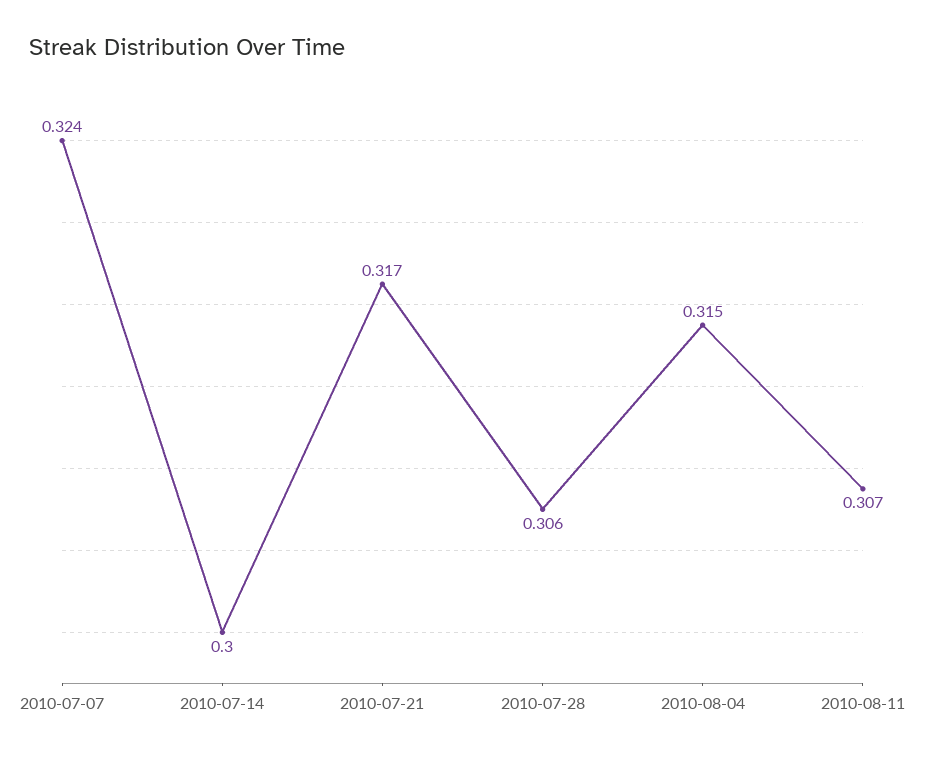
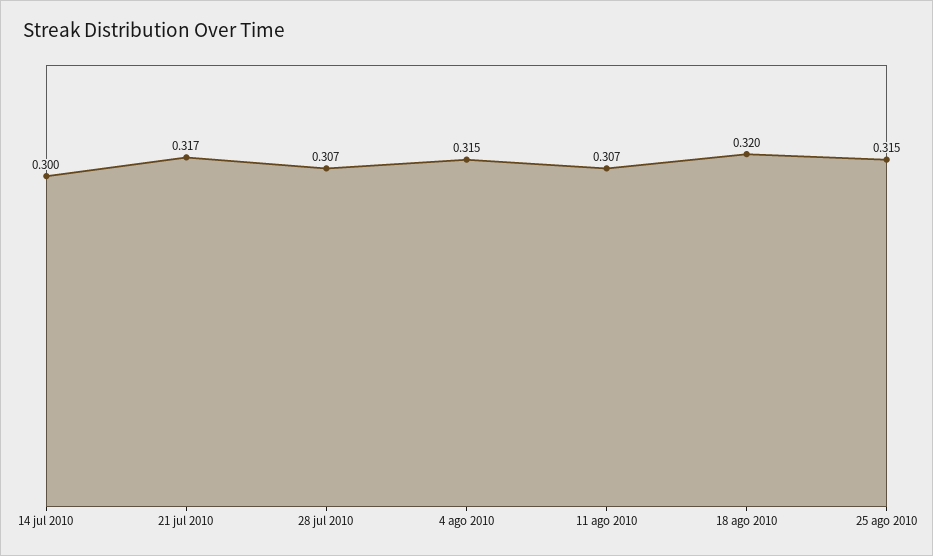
2010-07-07: 0.324 -> none
2010-07-28: 0.306 -> 0.307
18 ago 2010: none -> 0.32
25 ago 2010: none -> 0.315

